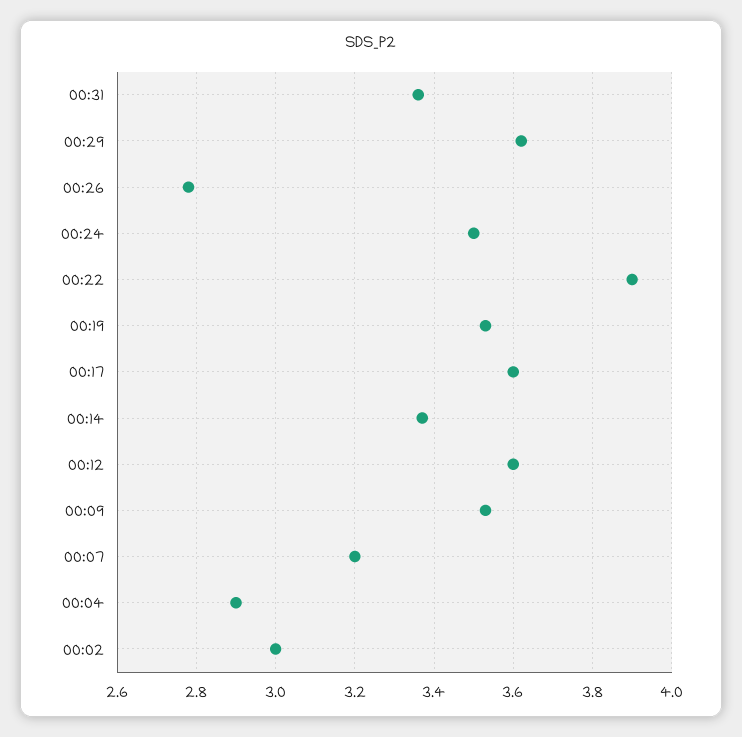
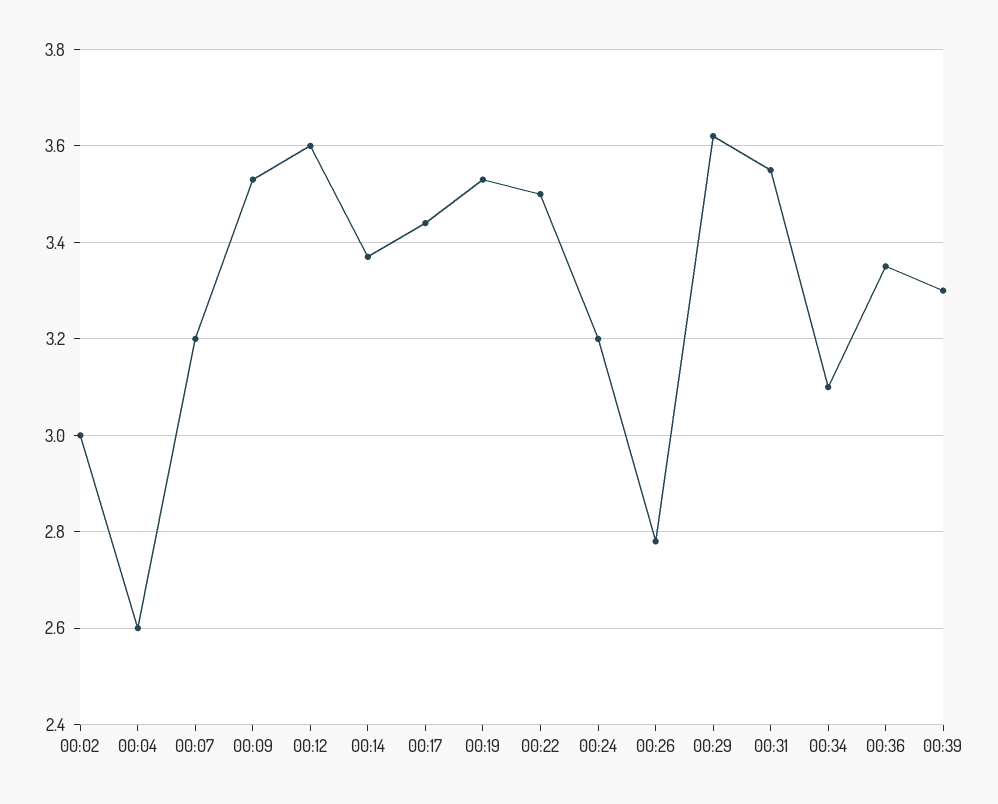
00:31: 3.35 -> 3.55
00:24: 3.5 -> 3.2
00:22: 3.9 -> 3.5
00:17: 3.6 -> 3.45
00:04: 2.9 -> 2.6
00:34: none -> 3.1
00:36: none -> 3.35
00:39: none -> 3.3

